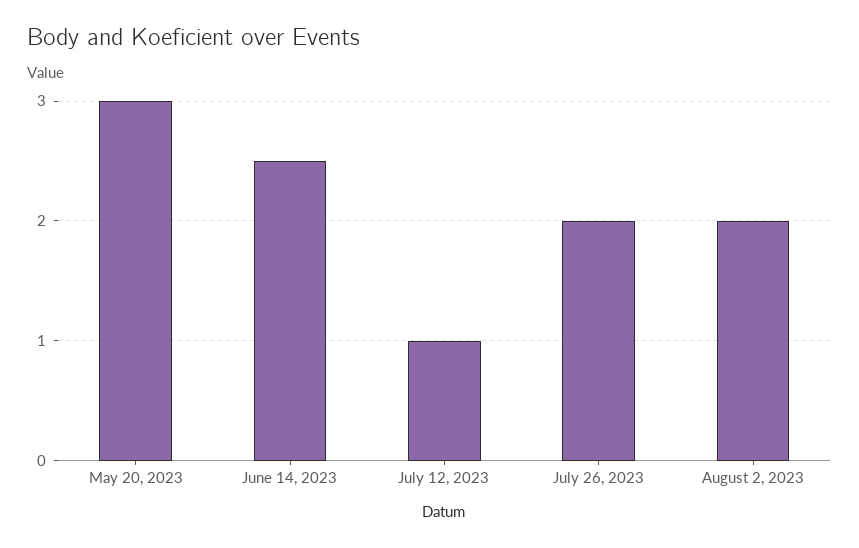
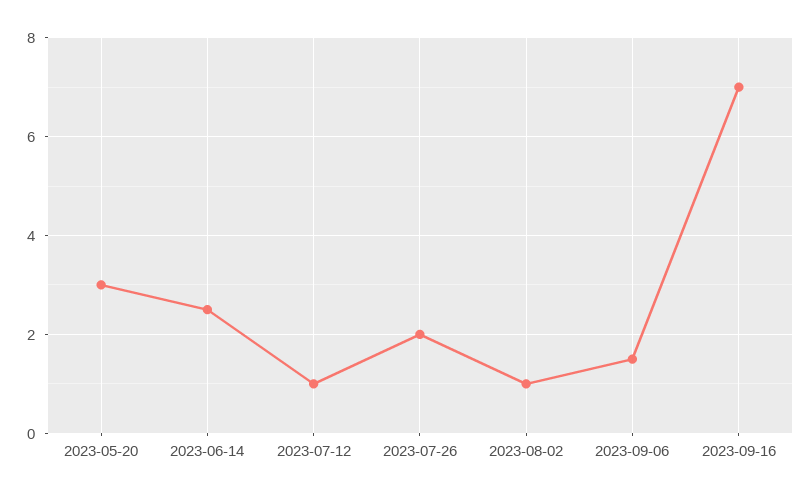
August 2, 2023: 2 -> 1
2023-09-06: none -> 1.5
2023-09-16: none -> 7

